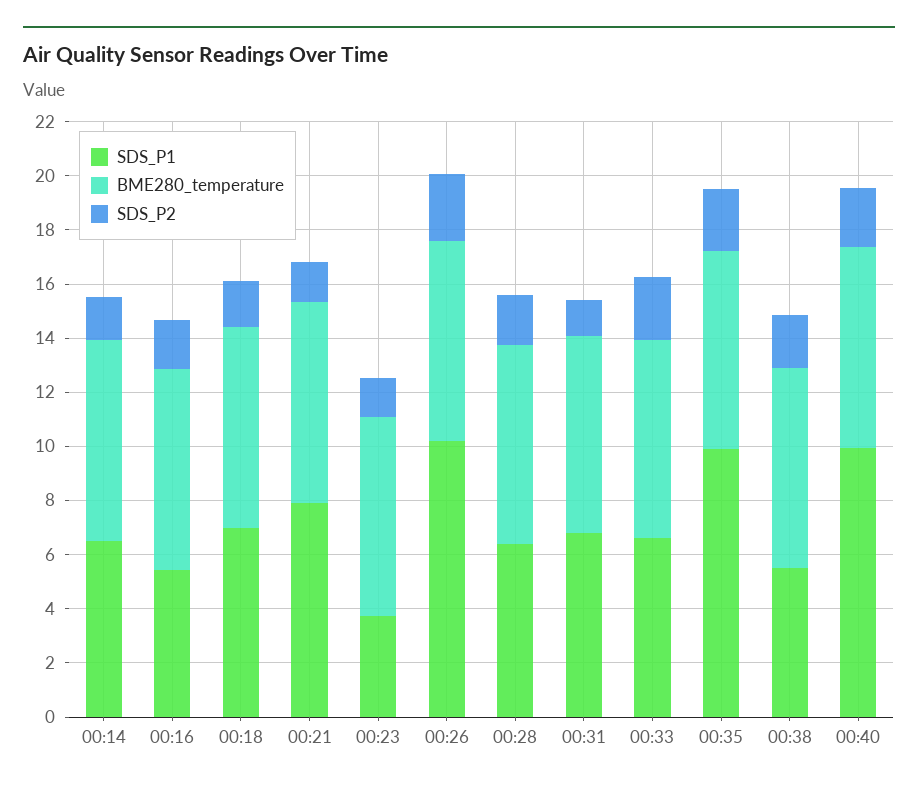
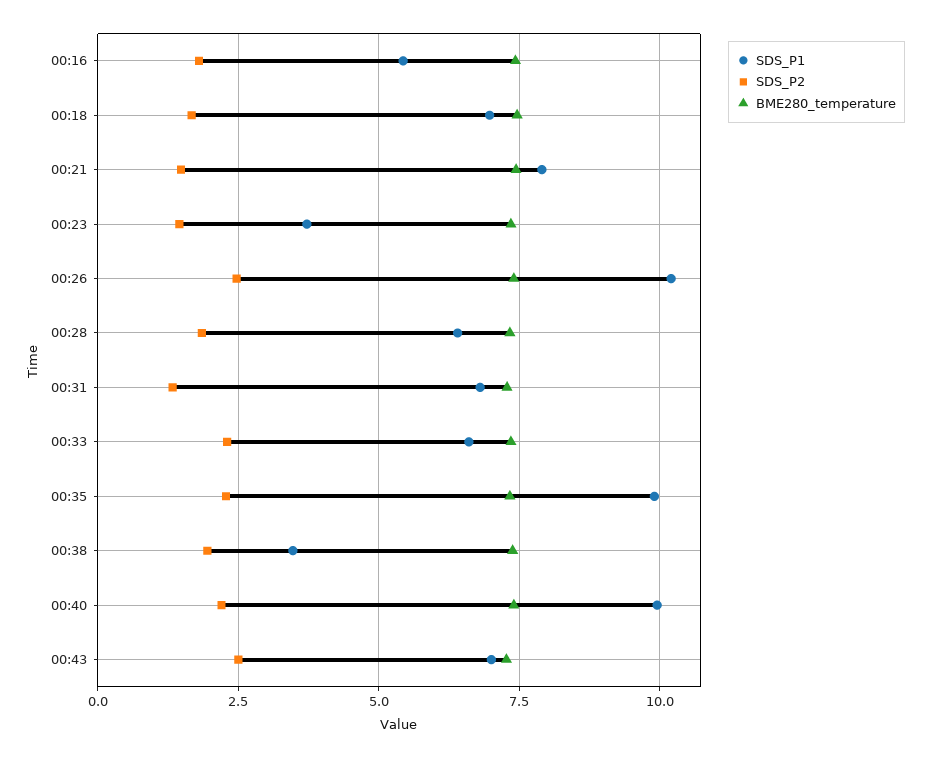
SDS_P1, 00:14: 6.5 -> none
BME280_temperature, 00:14: 7.5 -> none
SDS_P2, 00:14: 1.5 -> none
SDS_P1, 00:38: 5.5 -> 3.5
SDS_P1, 00:43: none -> 7
SDS_P2, 00:43: none -> 2.5
BME280_temperature, 00:43: none -> 7.25

